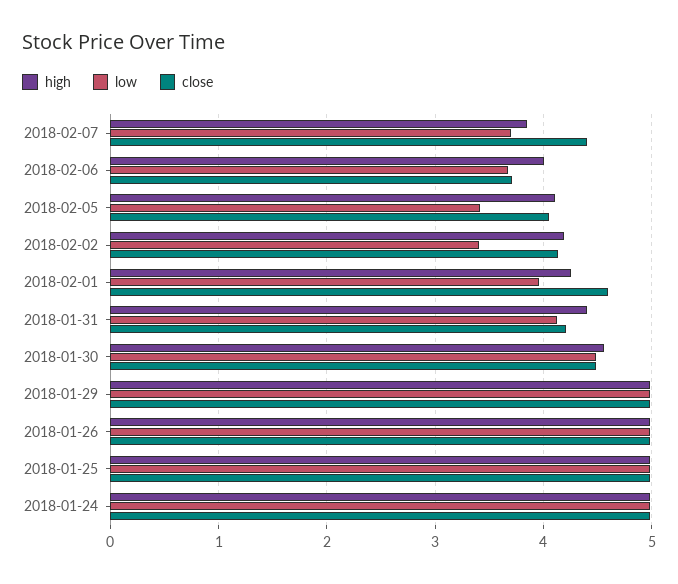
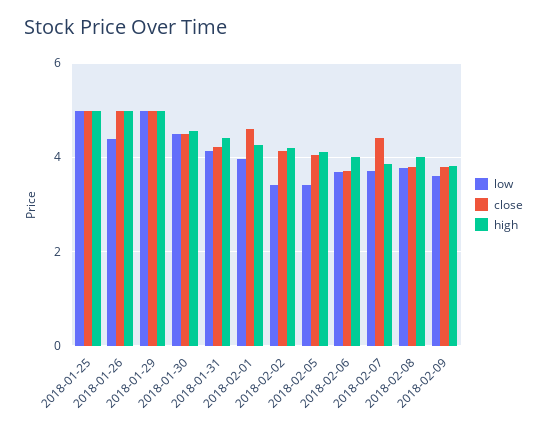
low, 2018-01-26: 5 -> 4.4
high, 2018-01-24: 5 -> none
low, 2018-01-24: 5 -> none
close, 2018-01-24: 5 -> none
low, 2018-02-08: none -> 3.8
close, 2018-02-08: none -> 3.8
high, 2018-02-08: none -> 4
low, 2018-02-09: none -> 3.6
close, 2018-02-09: none -> 3.8
high, 2018-02-09: none -> 3.8

